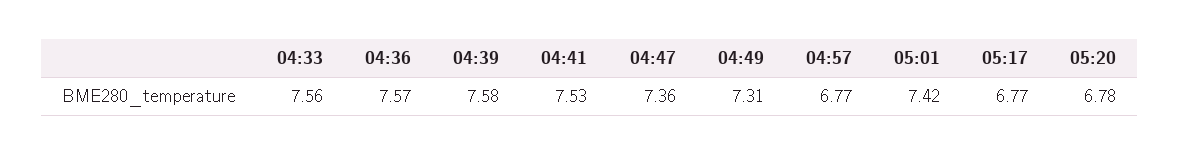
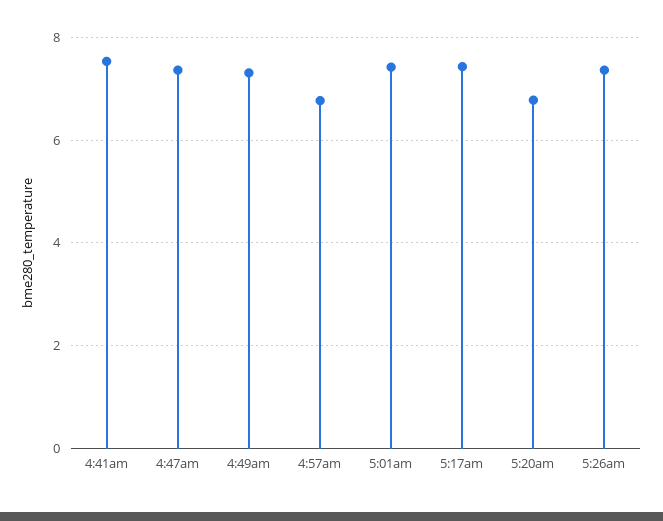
04:33: 7.56 -> none
04:36: 7.57 -> none
04:39: 7.58 -> none
05:17: 6.77 -> 7.4
5:26am: none -> 7.4

